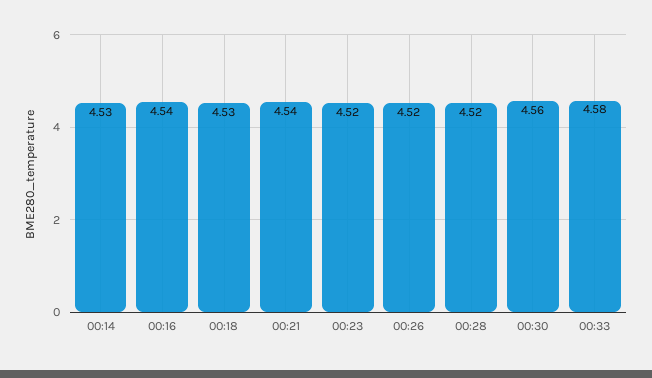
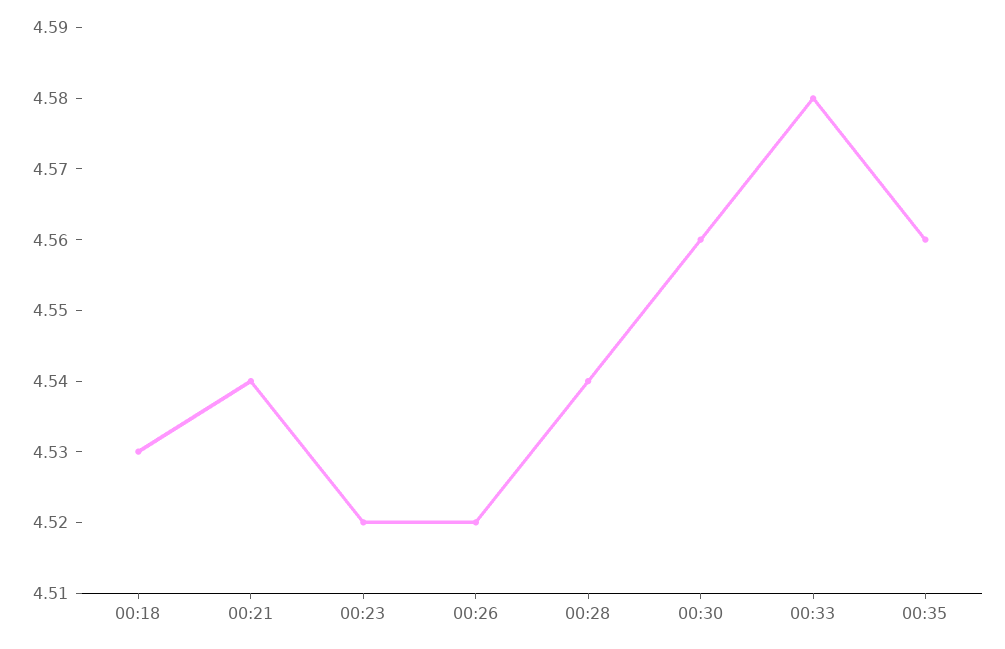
00:14: 4.53 -> none
00:16: 4.54 -> none
00:28: 4.52 -> 4.54
00:35: none -> 4.56

